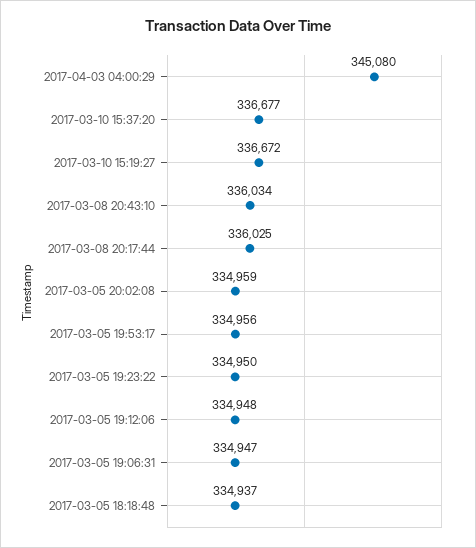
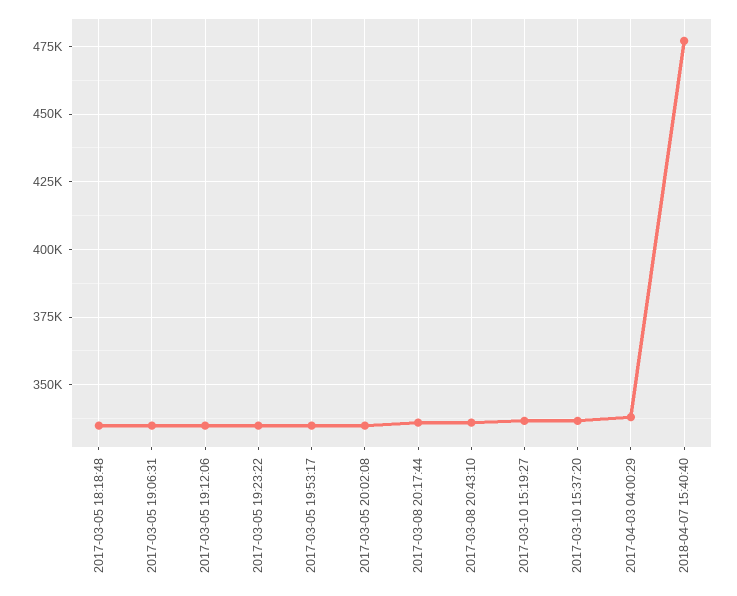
2017-04-03 04:00:29: 345080 -> 337500
2018-04-07 15:40:40: none -> 477500

